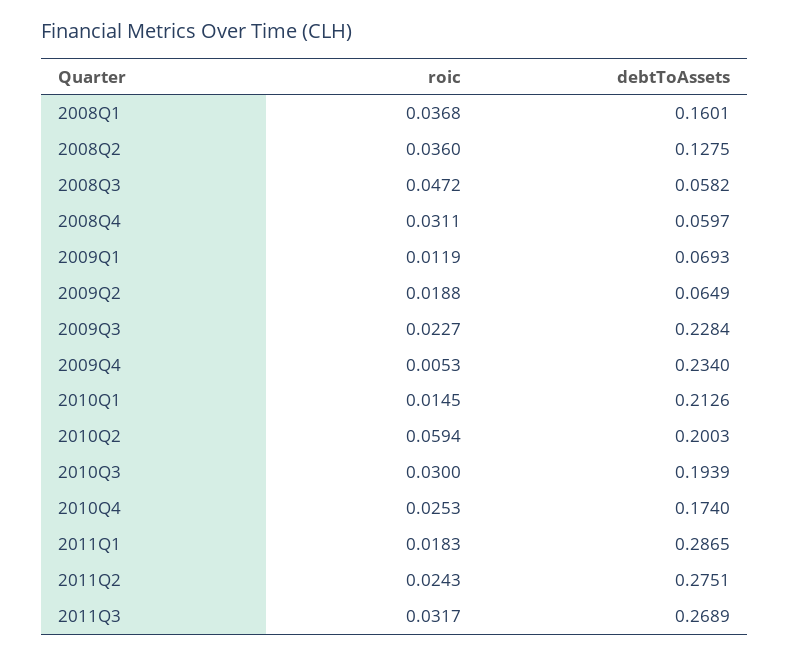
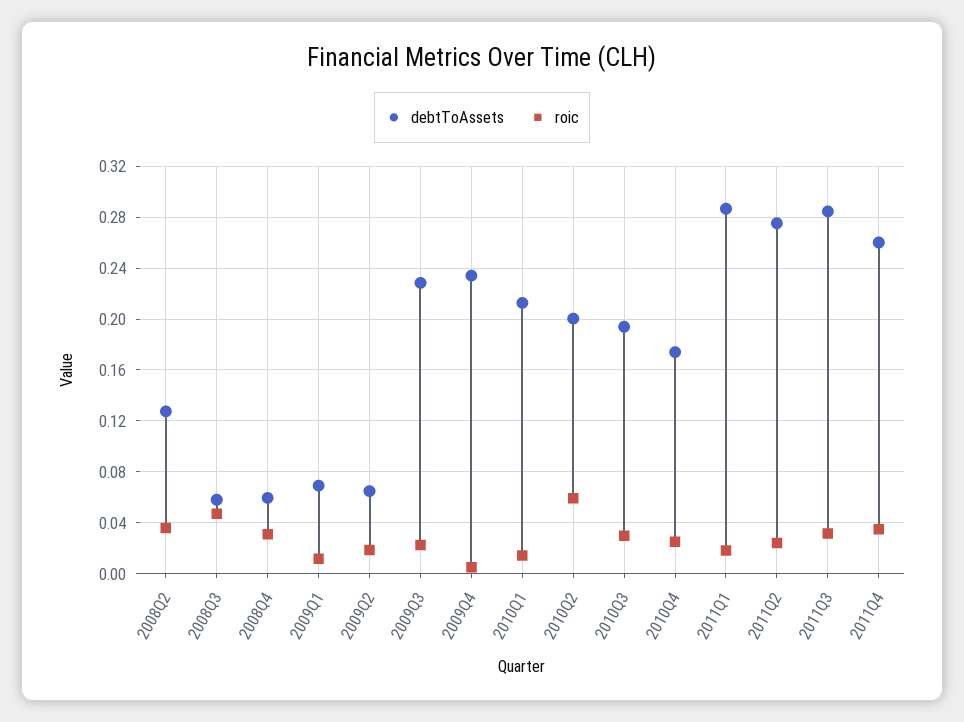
roic, 2008Q1: 0.0368 -> none
debtToAssets, 2008Q1: 0.1601 -> none
debtToAssets, 2011Q3: 0.2689 -> 0.285
debtToAssets, 2011Q4: none -> 0.26
roic, 2011Q4: none -> 0.035

